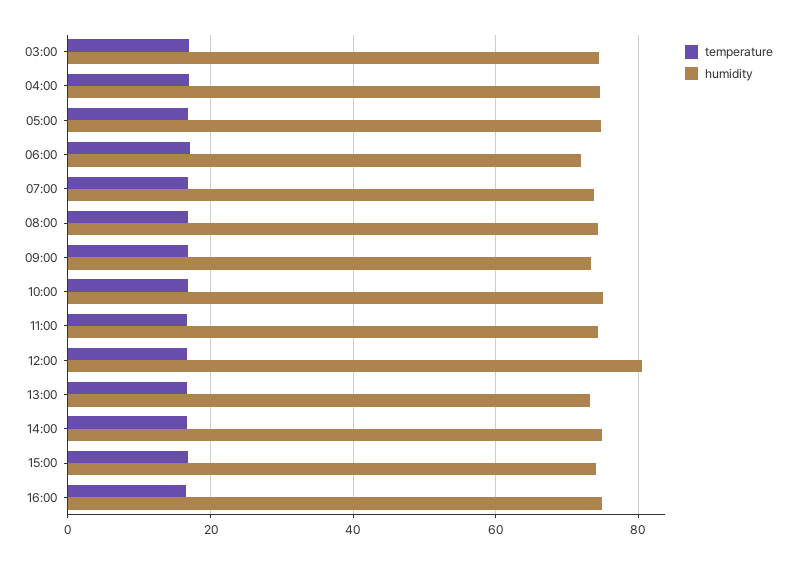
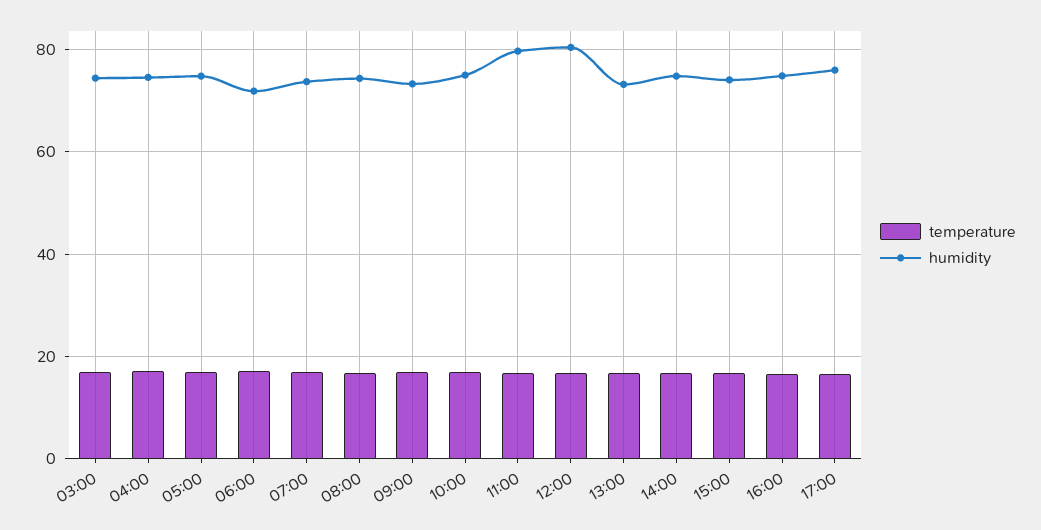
humidity, 11:00: 74 -> 80
temperature, 17:00: none -> 16
humidity, 17:00: none -> 76

